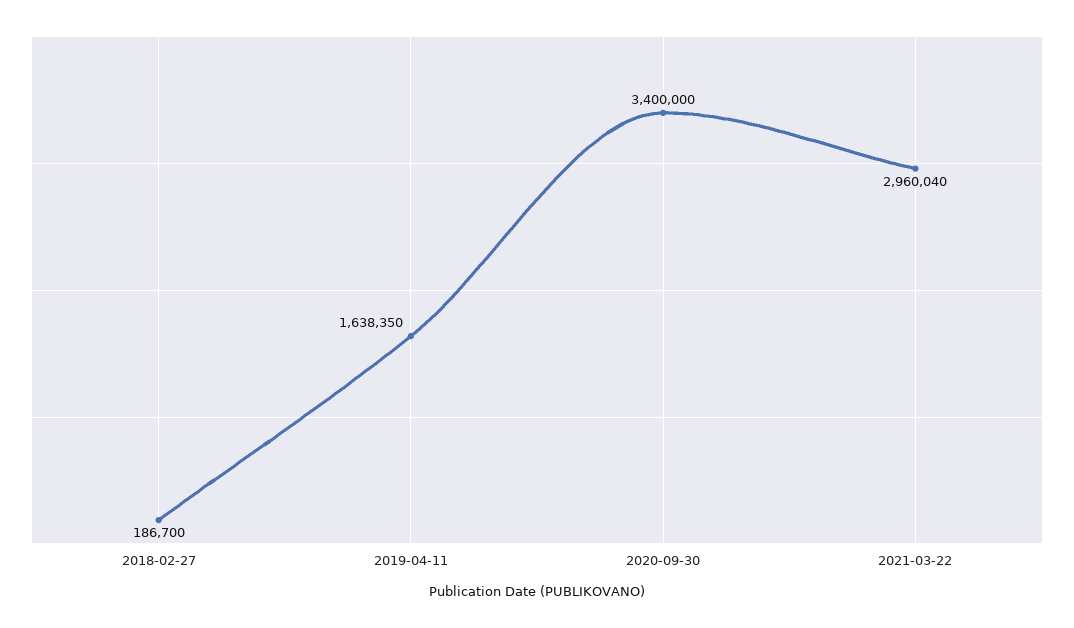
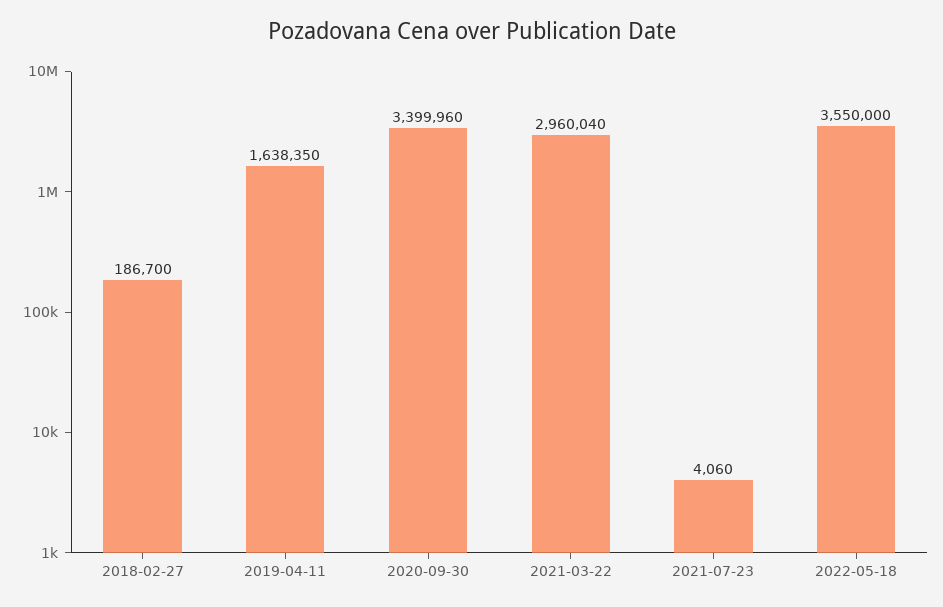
2020-09-30: 3400000 -> 3399960
2021-07-23: none -> 4060
2022-05-18: none -> 3550000

